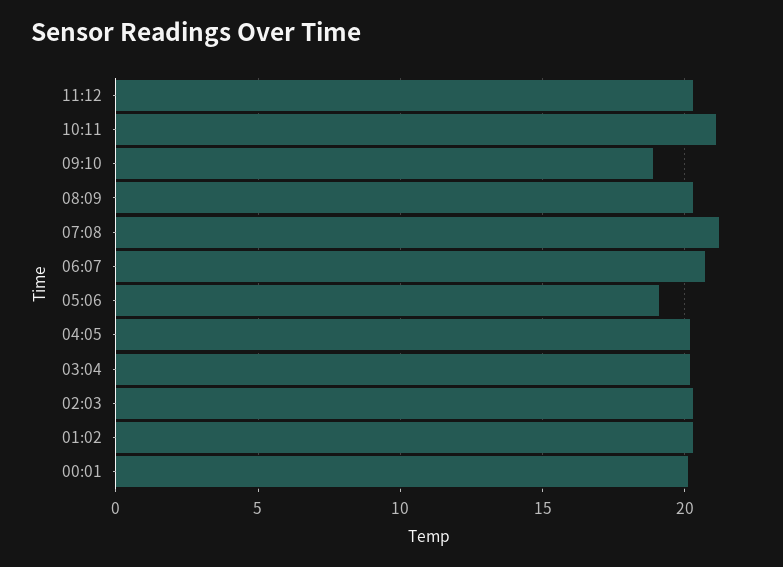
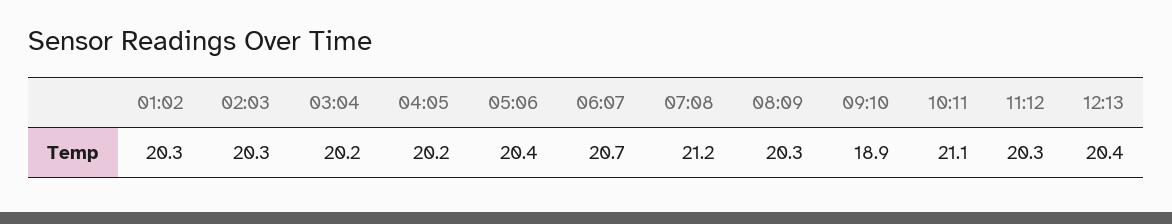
05:06: 19 -> 20.4
00:01: 20 -> none
12:13: none -> 20.4

